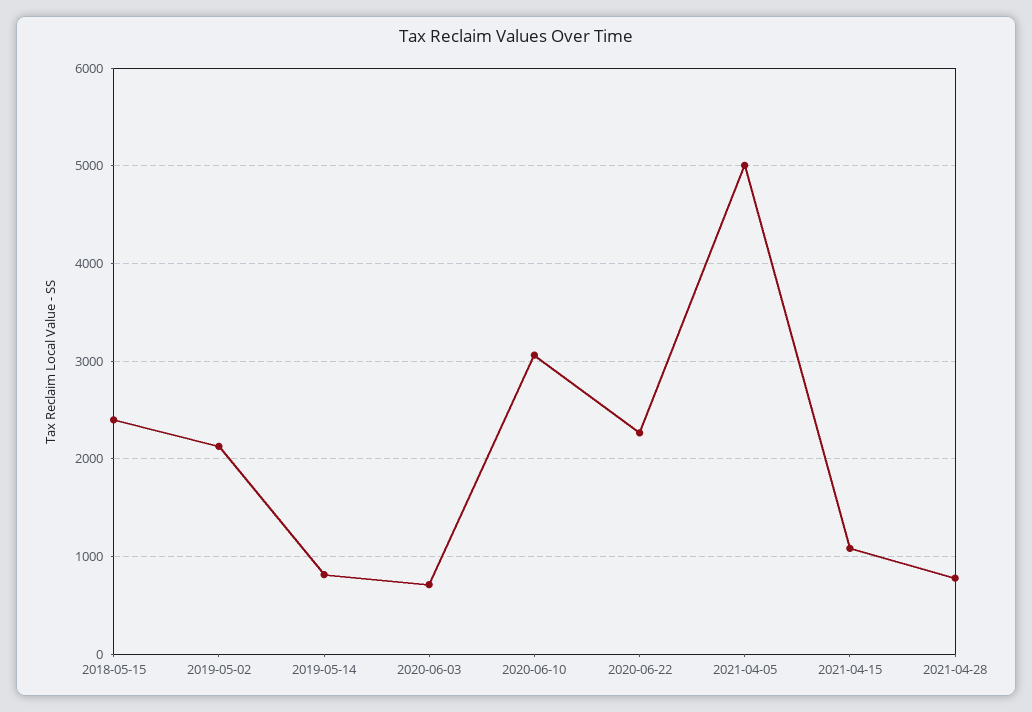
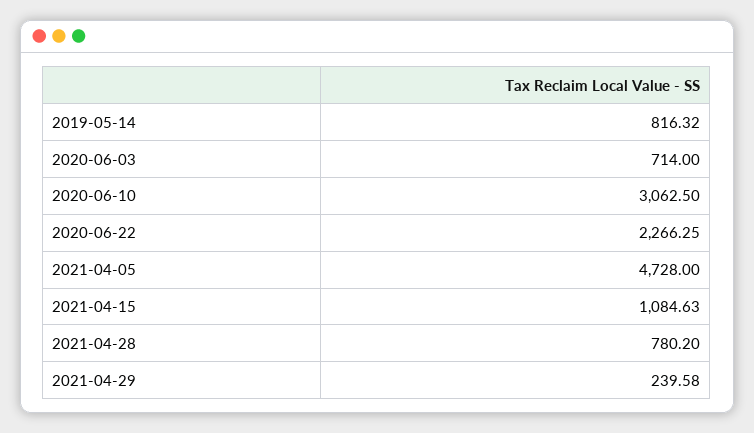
2018-05-15: 2400 -> none
2019-05-02: 2100 -> none
2021-04-05: 5000 -> 4728
2021-04-29: none -> 239.58

